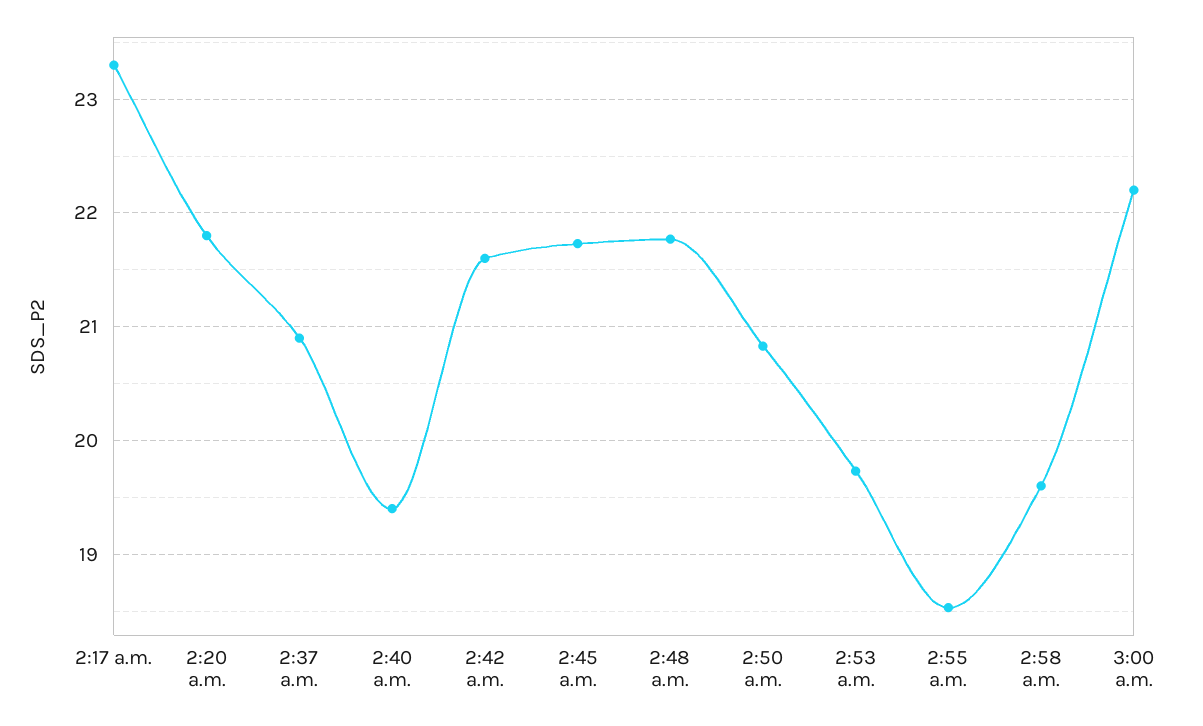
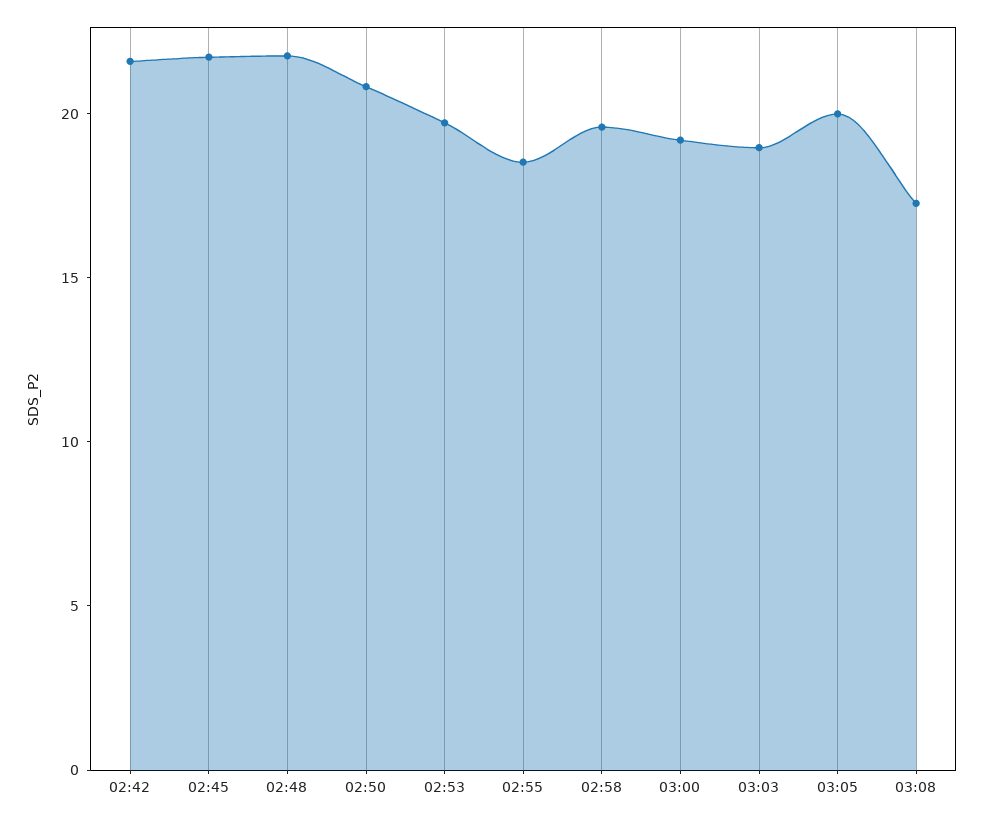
2:17 a.m.: 23.3 -> none
2:20 a.m.: 21.8 -> none
2:37 a.m.: 20.9 -> none
2:40 a.m.: 19.4 -> none
3:00 a.m.: 22.2 -> 19
03:03: none -> 19
03:05: none -> 20
03:08: none -> 17

